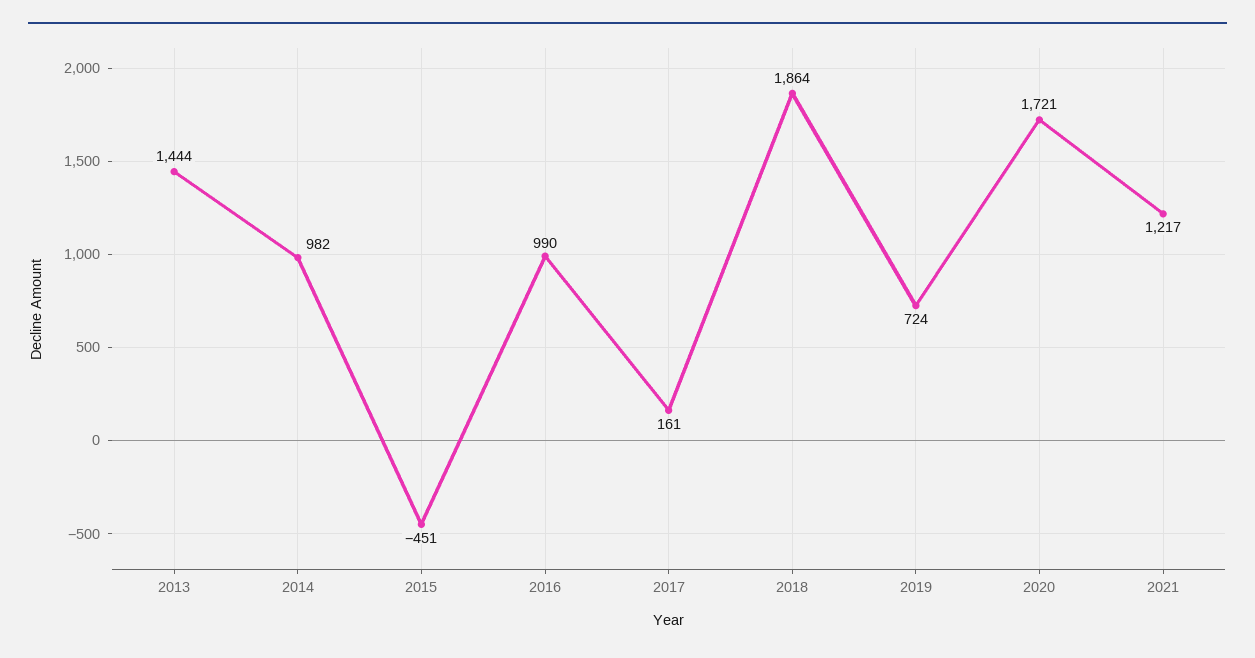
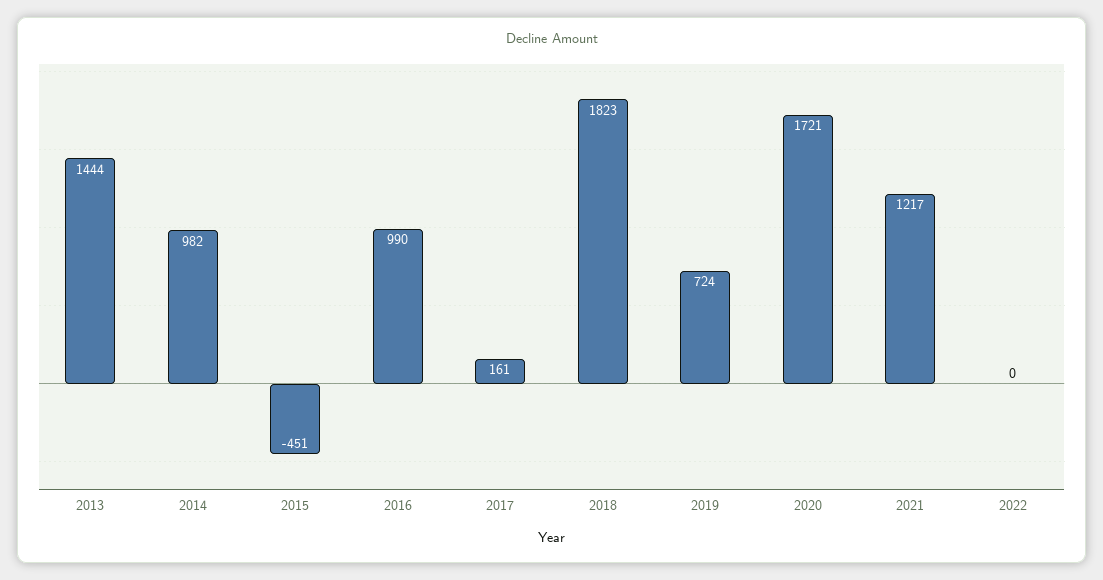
2018: 1864 -> 1823
2022: none -> 0

